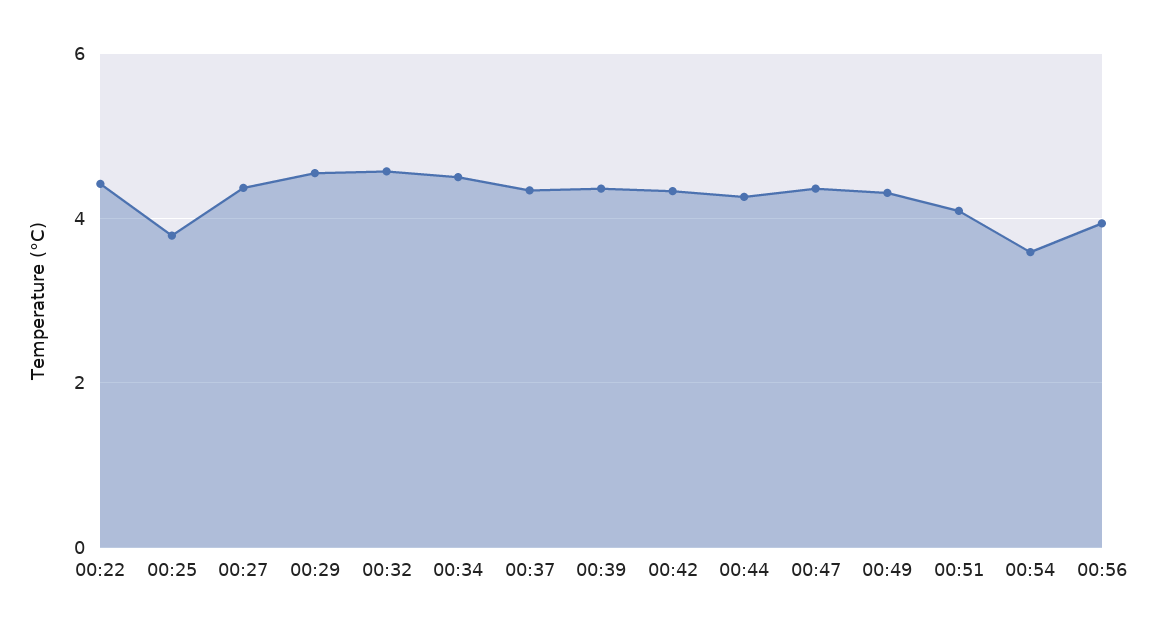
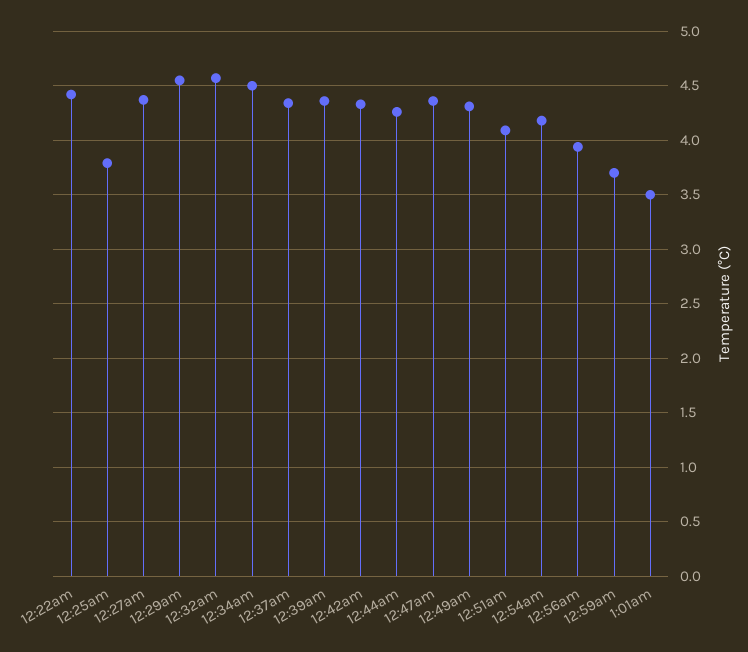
00:54: 3.6 -> 4.2
12:59am: none -> 3.7
1:01am: none -> 3.5

